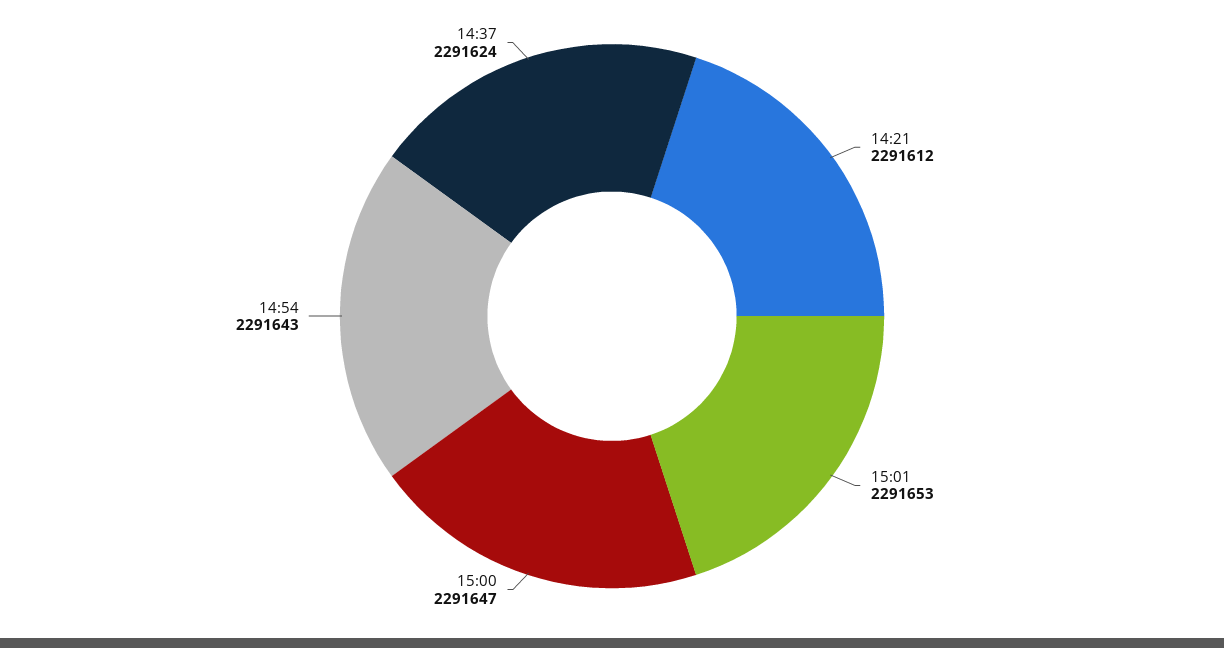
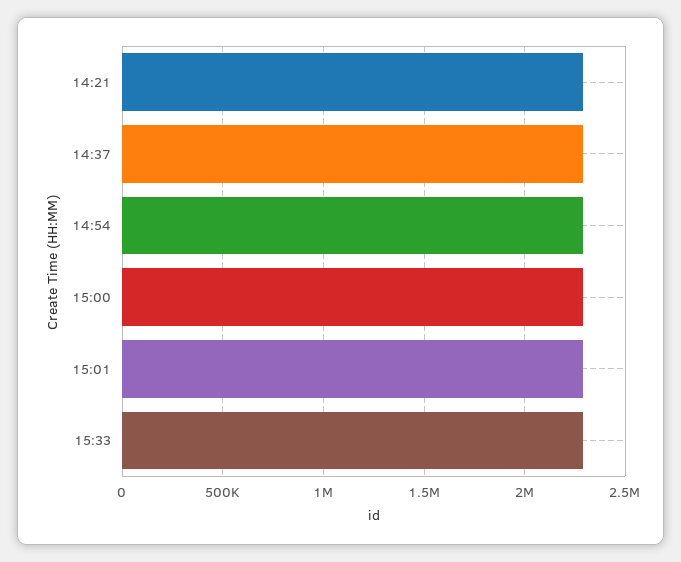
15:33: none -> 2300000

